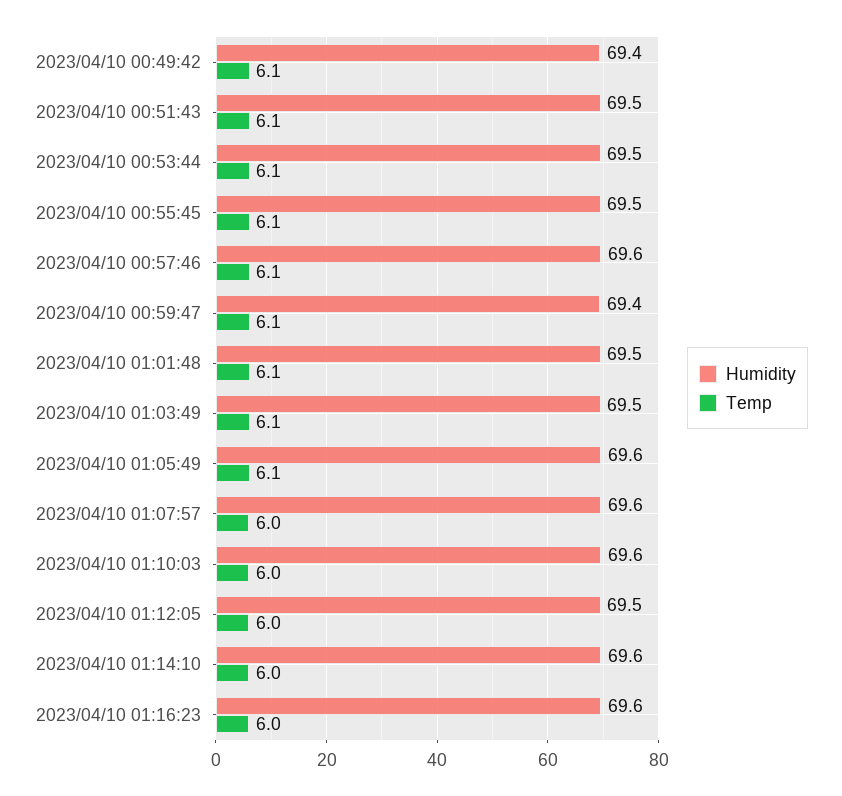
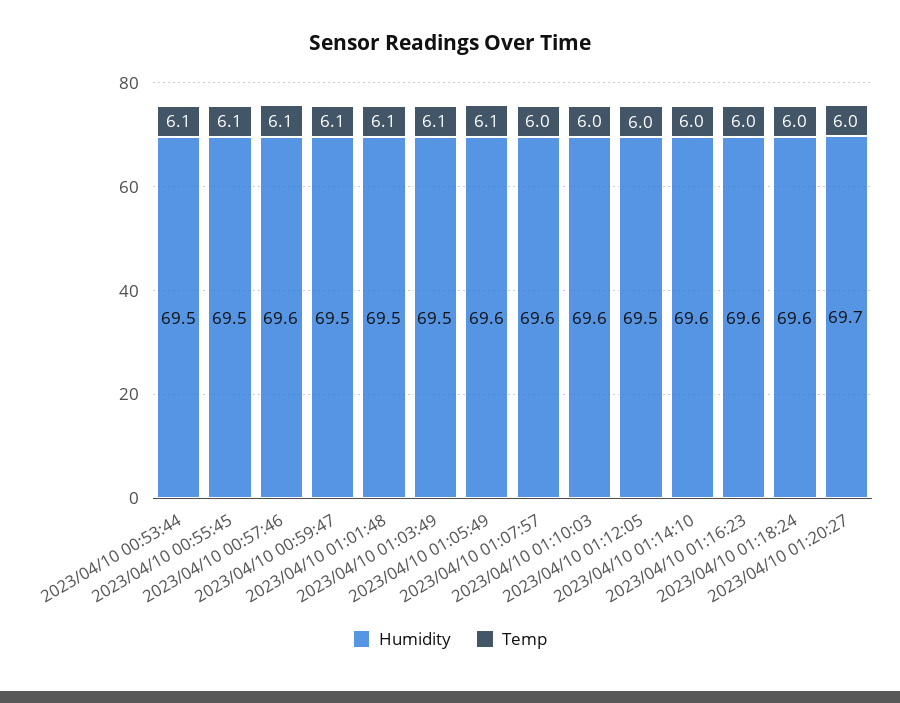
Humidity, 2023/04/10 00:49:42: 69.4 -> none
Temp, 2023/04/10 00:49:42: 6.1 -> none
Humidity, 2023/04/10 00:51:43: 69.5 -> none
Temp, 2023/04/10 00:51:43: 6.1 -> none
Humidity, 2023/04/10 00:59:47: 69.4 -> 69.5
Humidity, 2023/04/10 01:18:24: none -> 69.6
Temp, 2023/04/10 01:18:24: none -> 6
Humidity, 2023/04/10 01:20:27: none -> 69.7
Temp, 2023/04/10 01:20:27: none -> 6

